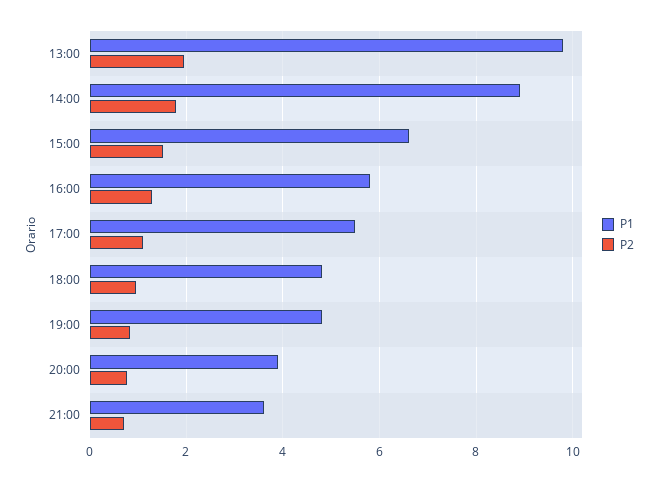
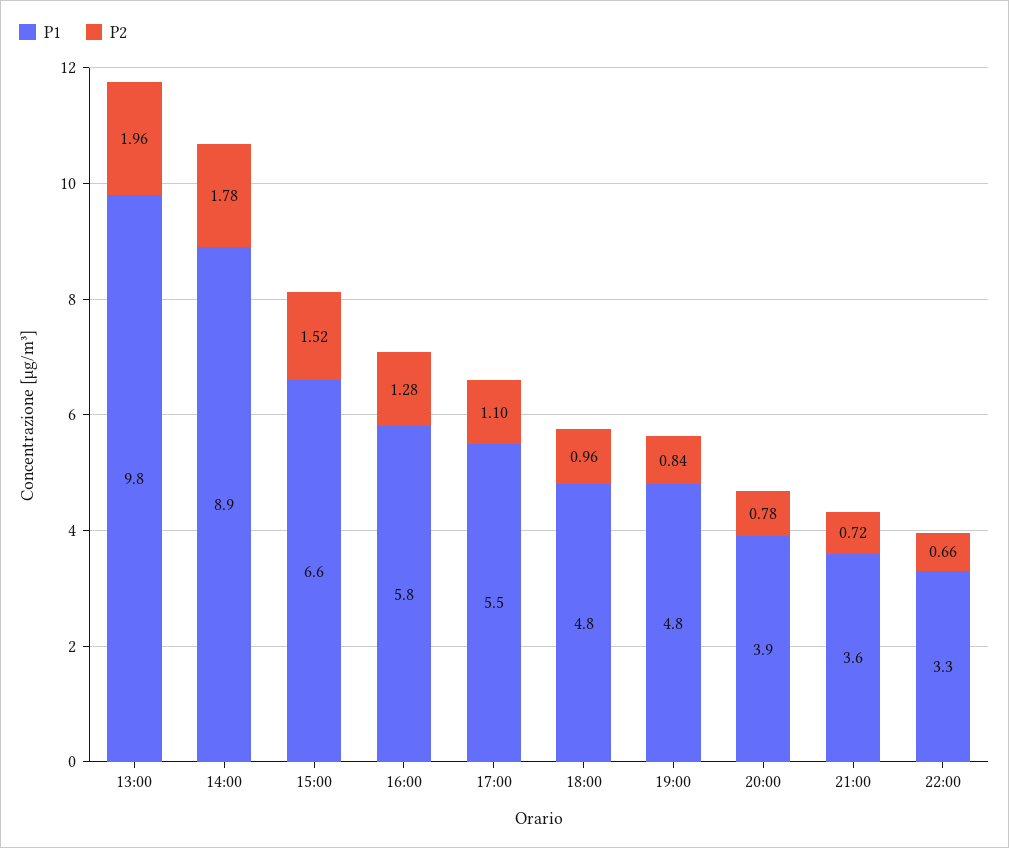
P1, 22:00: none -> 3.3
P2, 22:00: none -> 0.66

